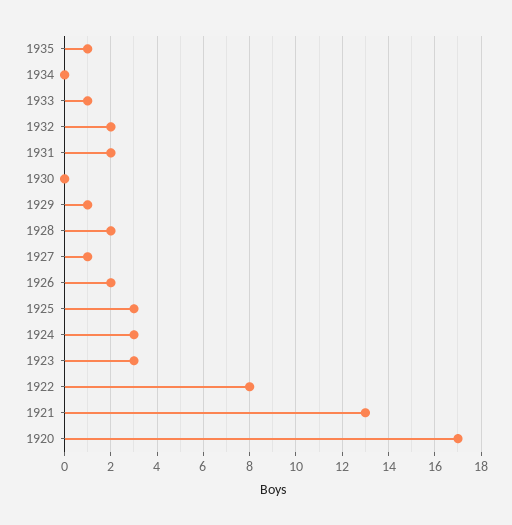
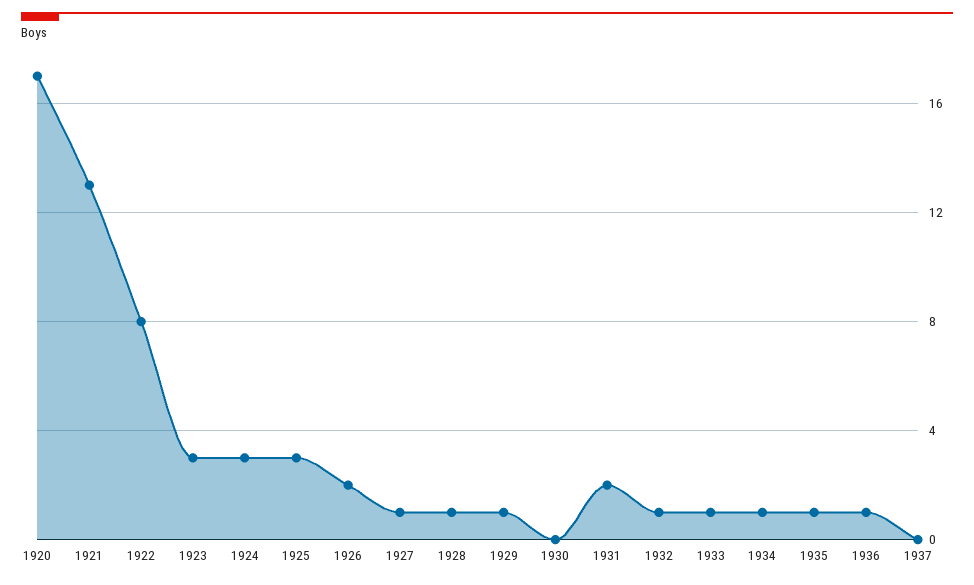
1934: 0 -> 1
1932: 2 -> 1
1928: 2 -> 1
1936: none -> 1
1937: none -> 0

